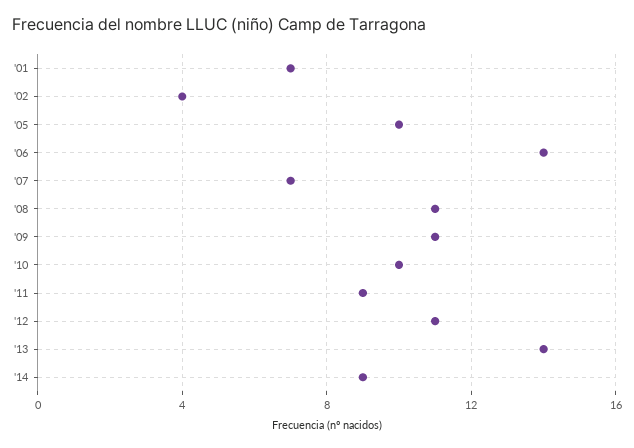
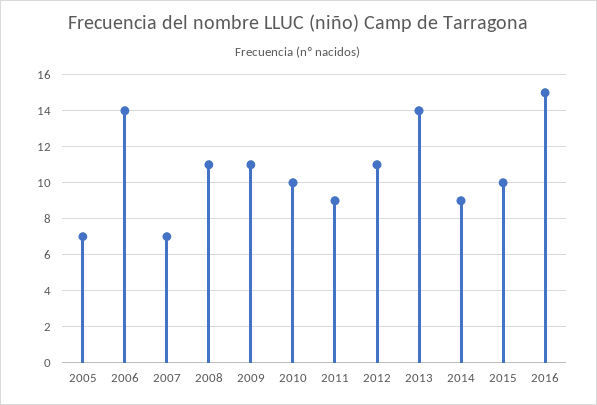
'01: 7 -> none
'02: 4 -> none
'05: 10 -> 7
2015: none -> 10
2016: none -> 15

